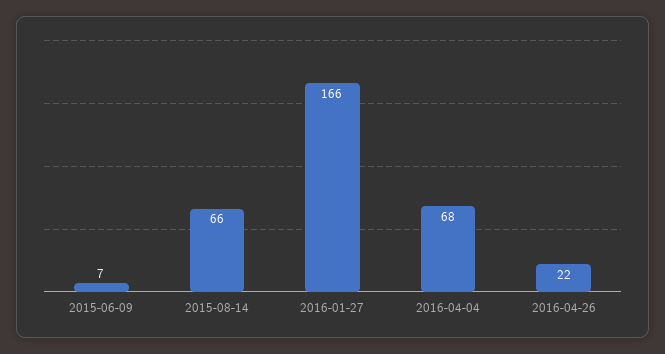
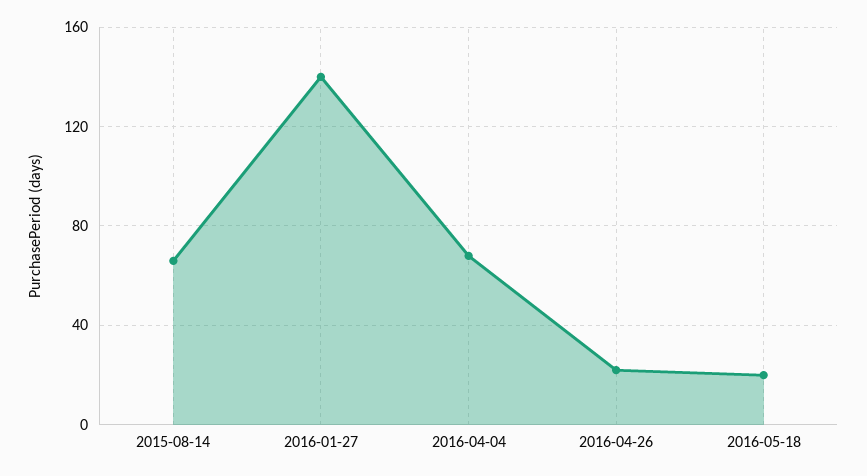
2015-06-09: 7 -> none
2016-01-27: 166 -> 140
2016-05-18: none -> 20

